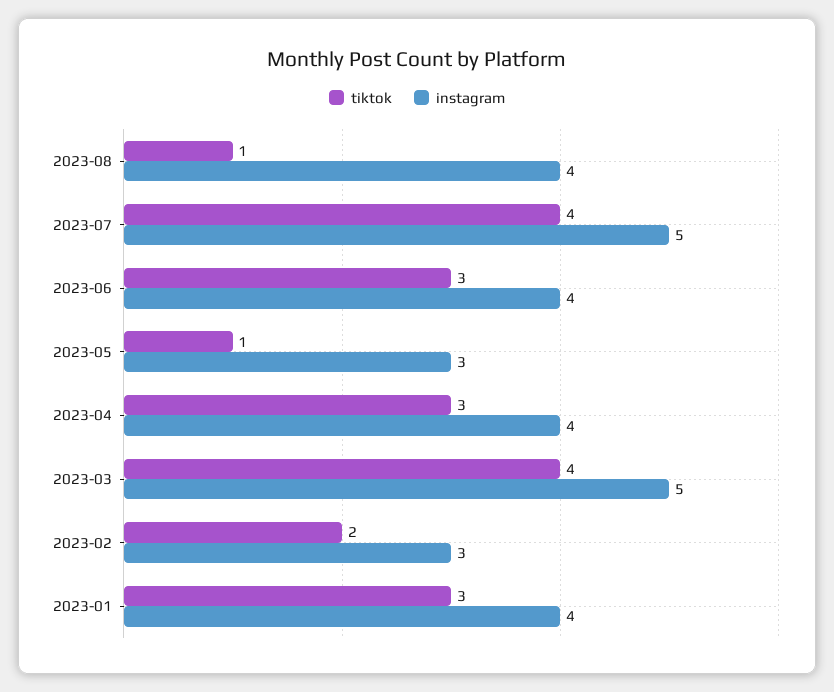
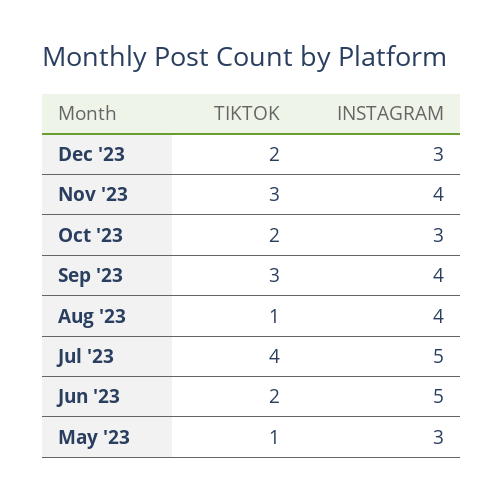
tiktok, 2023-06: 3 -> 2
instagram, 2023-06: 4 -> 5
tiktok, 2023-04: 3 -> none
instagram, 2023-04: 4 -> none
tiktok, 2023-03: 4 -> none
instagram, 2023-03: 5 -> none
tiktok, 2023-02: 2 -> none
instagram, 2023-02: 3 -> none
tiktok, 2023-01: 3 -> none
instagram, 2023-01: 4 -> none
tiktok, Dec '23: none -> 2
instagram, Dec '23: none -> 3
tiktok, Nov '23: none -> 3
instagram, Nov '23: none -> 4
tiktok, Oct '23: none -> 2
instagram, Oct '23: none -> 3
tiktok, Sep '23: none -> 3
instagram, Sep '23: none -> 4

